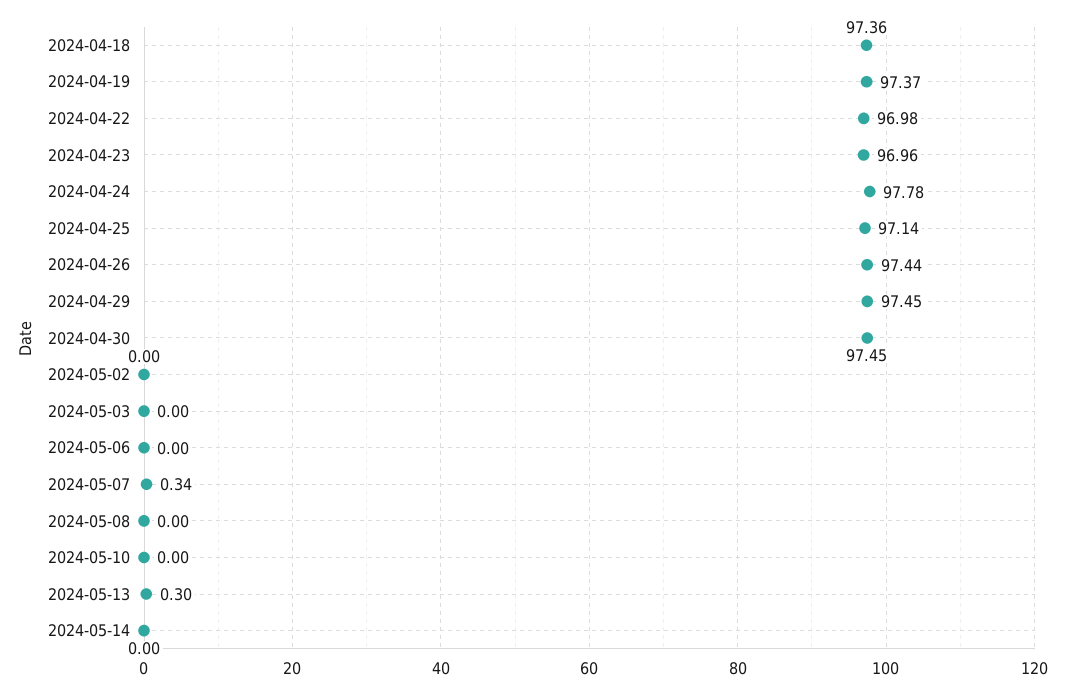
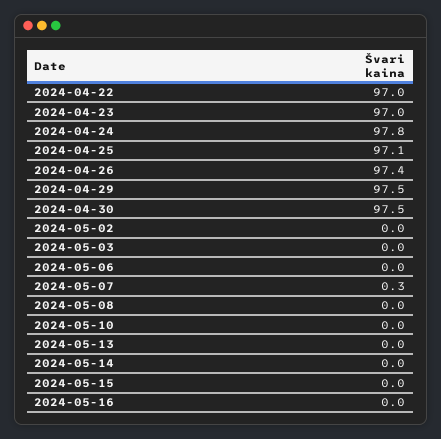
2024-04-18: 97.36 -> none
2024-04-19: 97.37 -> none
2024-05-13: 0.3 -> 0
2024-05-15: none -> 0
2024-05-16: none -> 0

